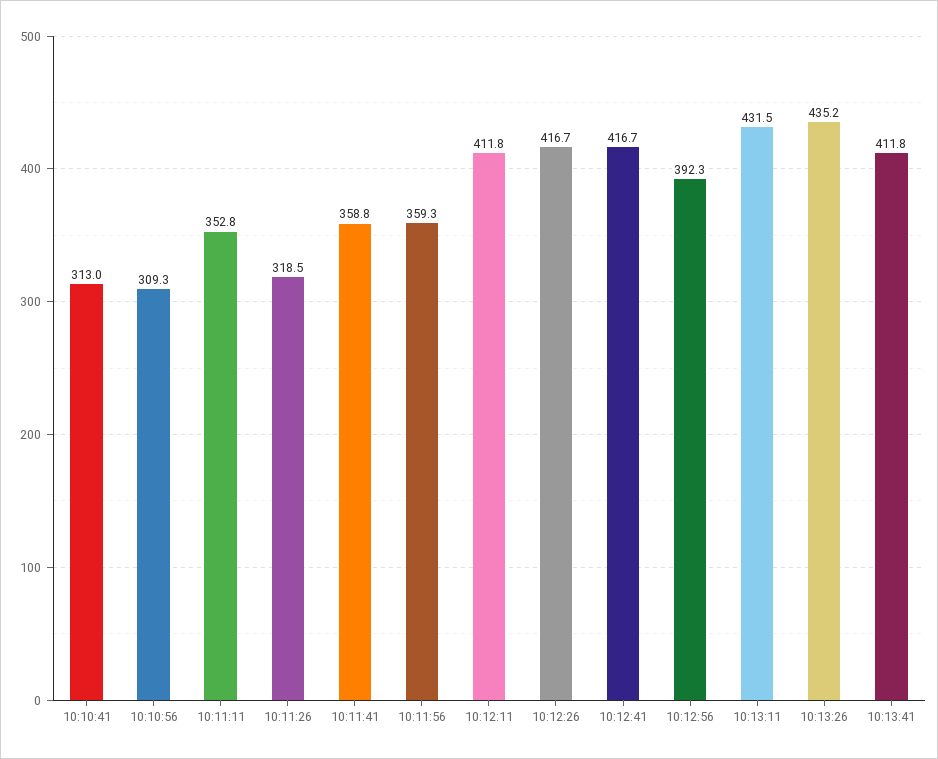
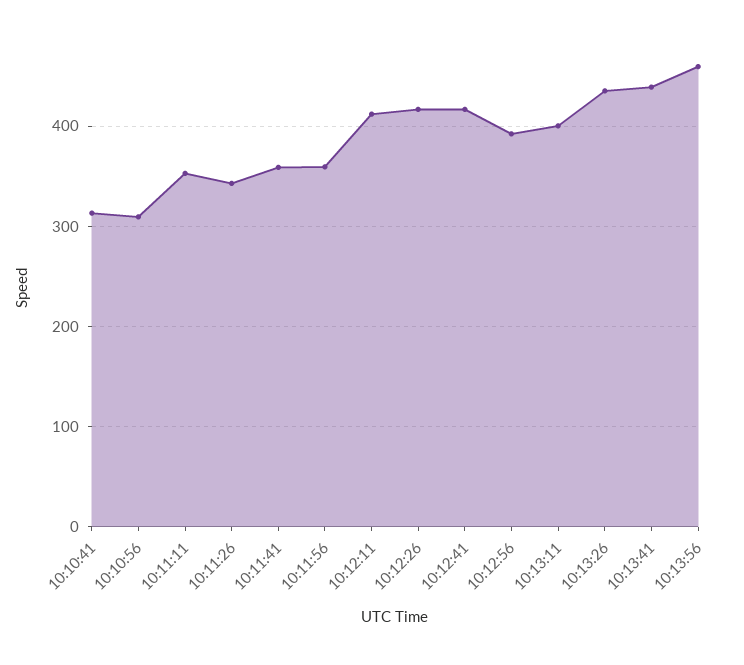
10:11:26: 318.5 -> 340
10:13:11: 431.5 -> 400
10:13:41: 411.8 -> 440
10:13:56: none -> 460

